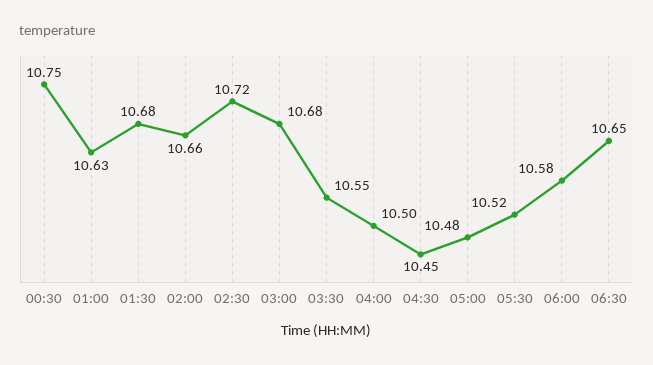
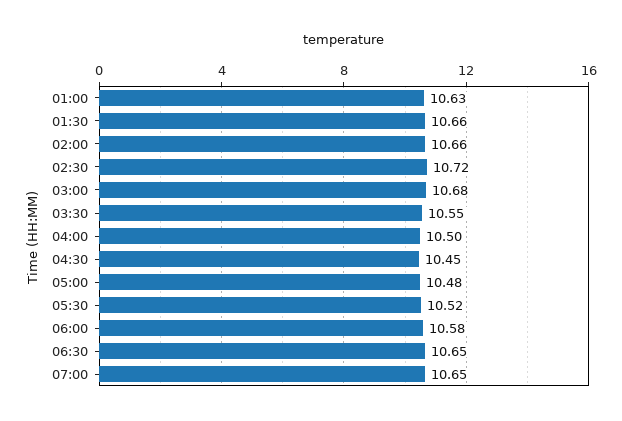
00:30: 10.75 -> none
01:30: 10.68 -> 10.66
07:00: none -> 10.65

